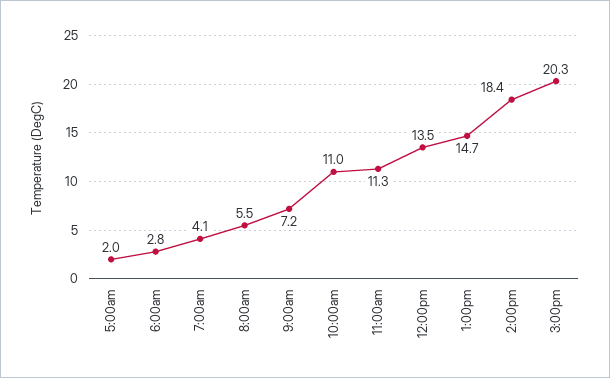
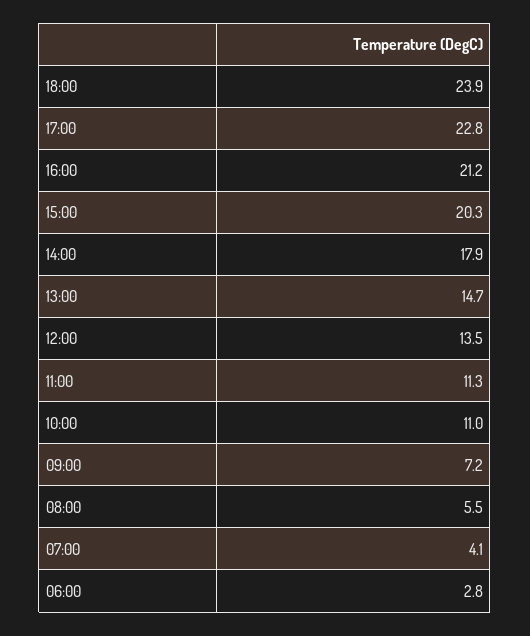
5:00am: 2 -> none
2:00pm: 18.4 -> 17.9
18:00: none -> 23.9
17:00: none -> 22.8
16:00: none -> 21.2

